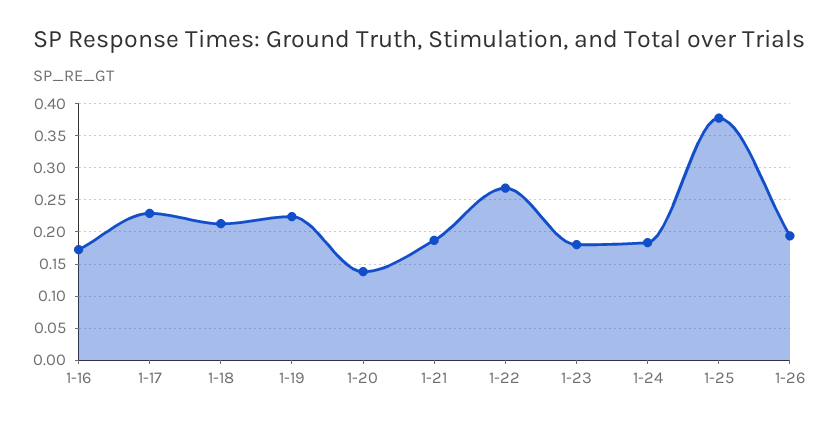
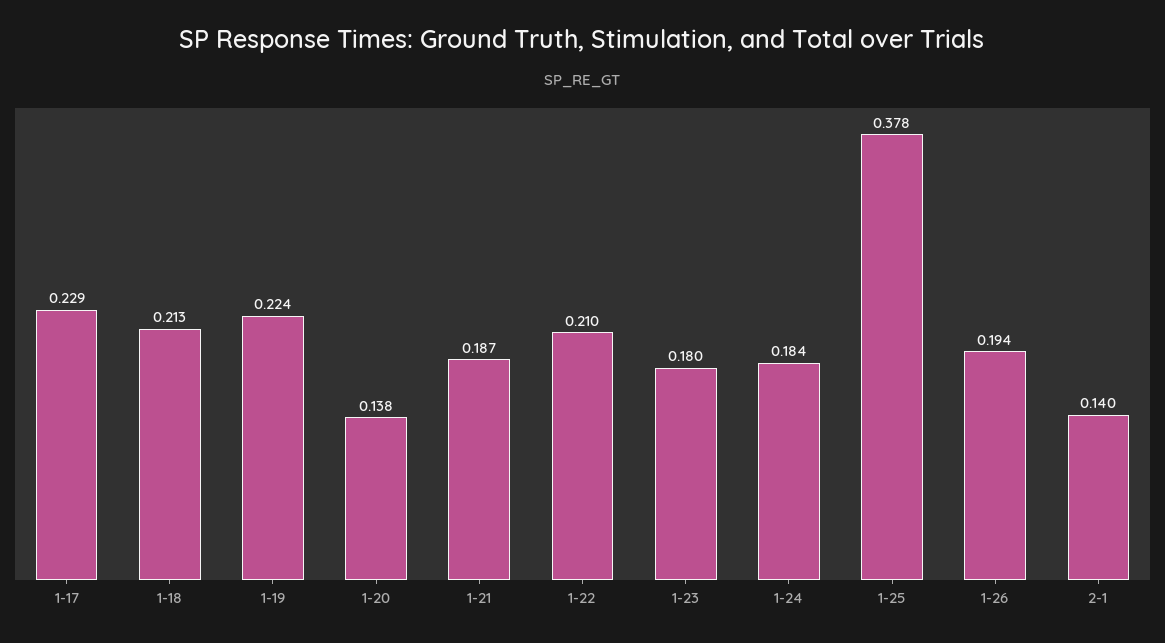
1-16: 0.17 -> none
1-22: 0.27 -> 0.21
2-1: none -> 0.14

